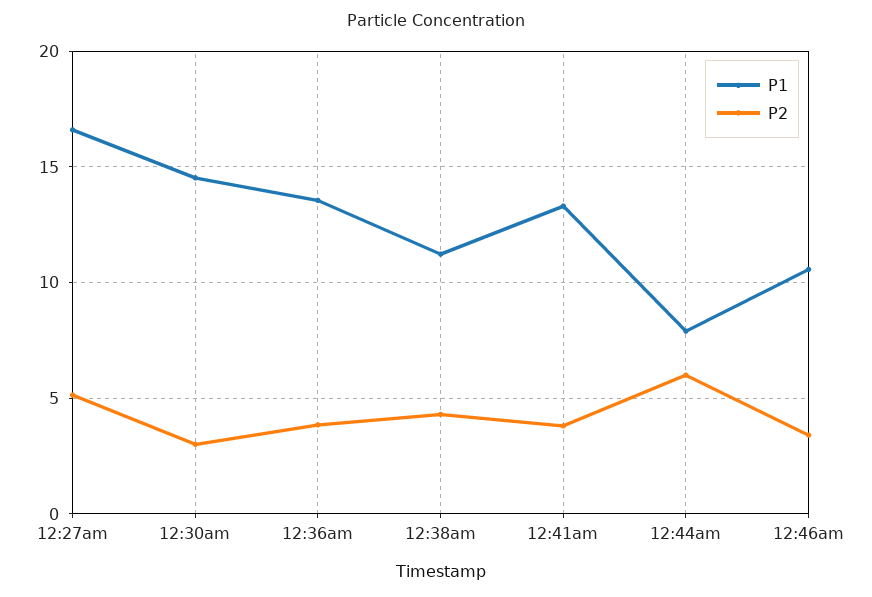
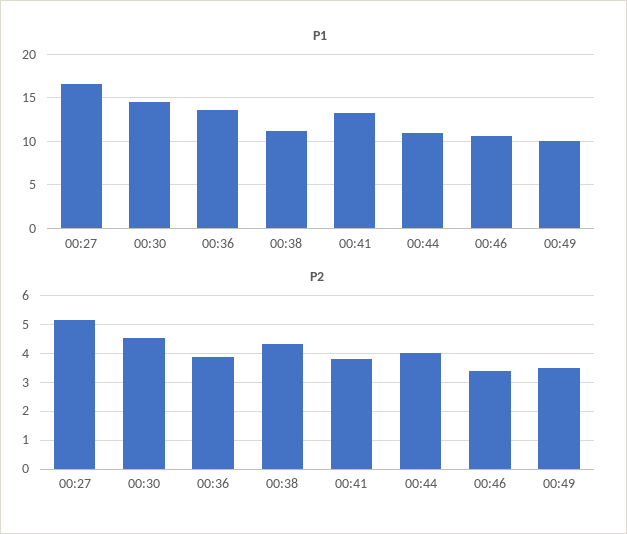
P2, 12:30am: 3 -> 4.5
P1, 12:44am: 8 -> 11
P2, 12:44am: 6 -> 4
P1, 00:49: none -> 10
P2, 00:49: none -> 3.5

